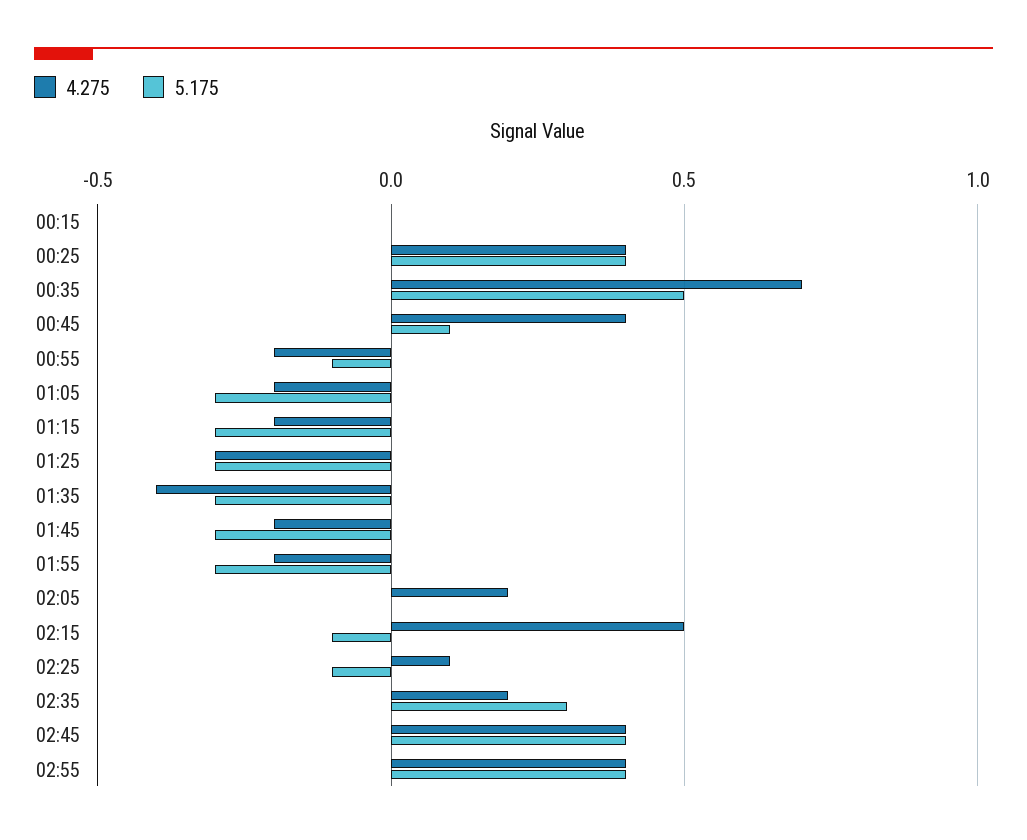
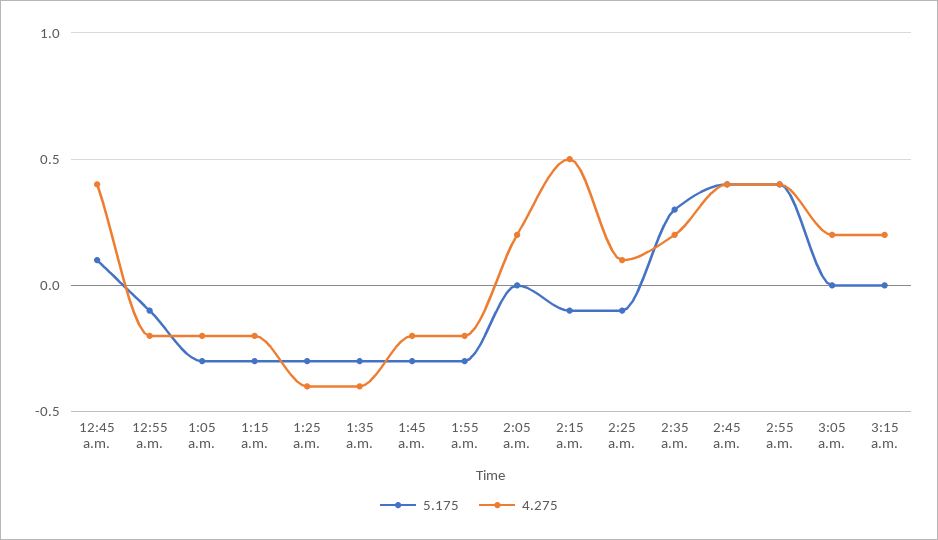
4.275, 00:15: 0 -> none
5.175, 00:15: 0 -> none
4.275, 00:25: 0.4 -> none
5.175, 00:25: 0.4 -> none
4.275, 00:35: 0.7 -> none
5.175, 00:35: 0.5 -> none
4.275, 01:25: -0.3 -> -0.4
5.175, 3:05 a.m.: none -> 0
4.275, 3:05 a.m.: none -> 0.2
5.175, 3:15 a.m.: none -> 0
4.275, 3:15 a.m.: none -> 0.2

